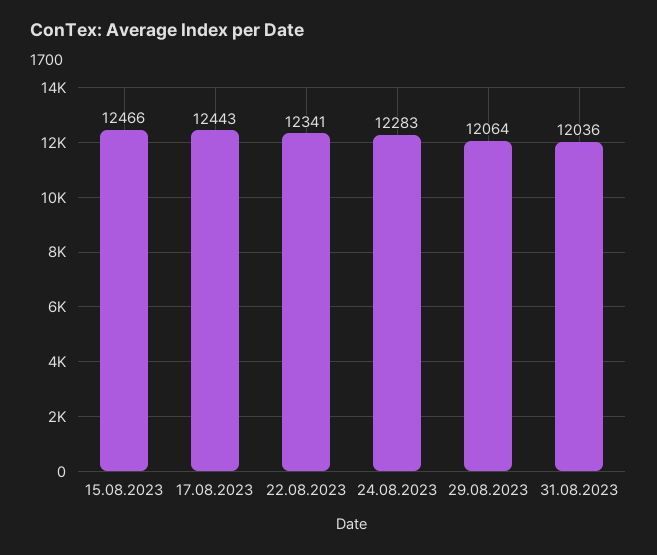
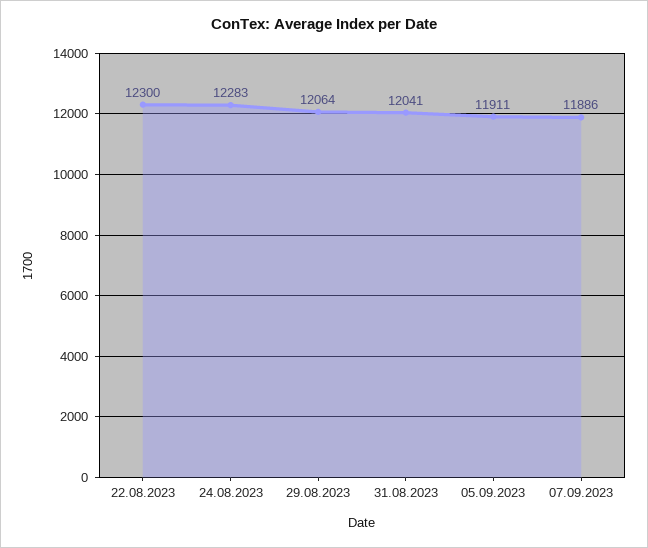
15.08.2023: 12466 -> none
17.08.2023: 12443 -> none
22.08.2023: 12341 -> 12300
31.08.2023: 12036 -> 12041
05.09.2023: none -> 11911
07.09.2023: none -> 11886

